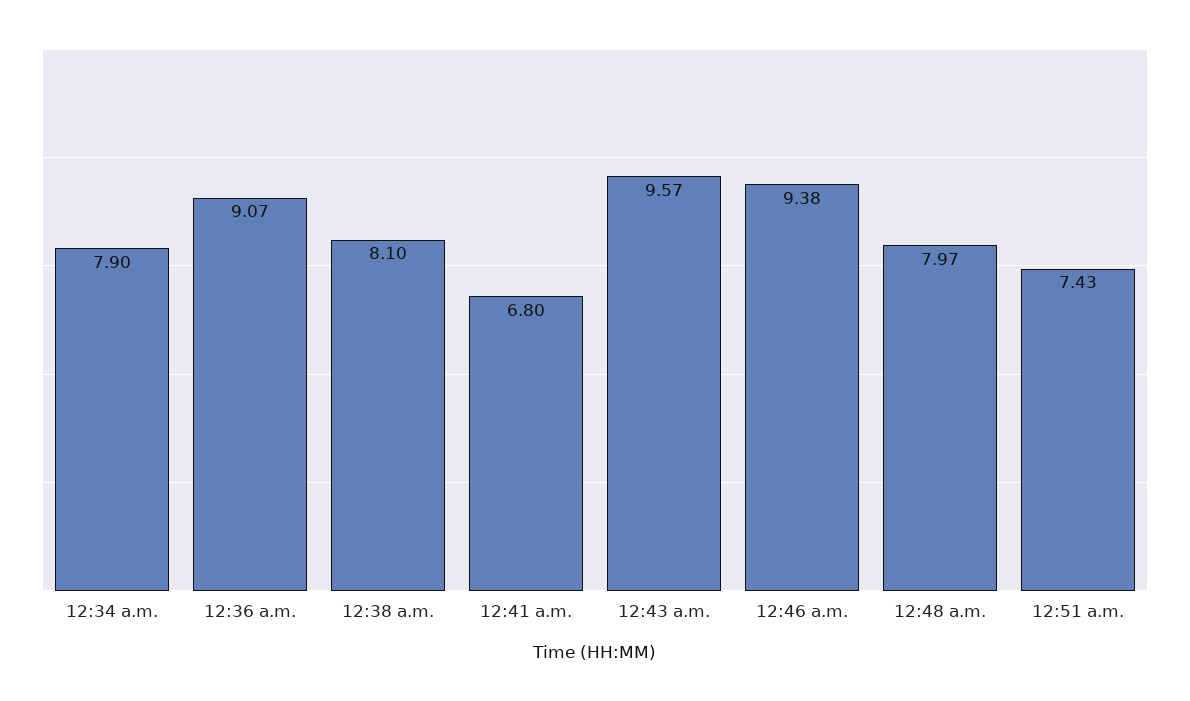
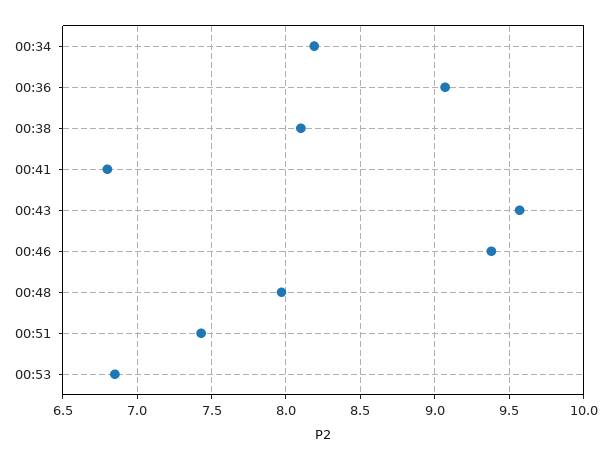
12:34 a.m.: 7.9 -> 8.2
00:53: none -> 6.85

